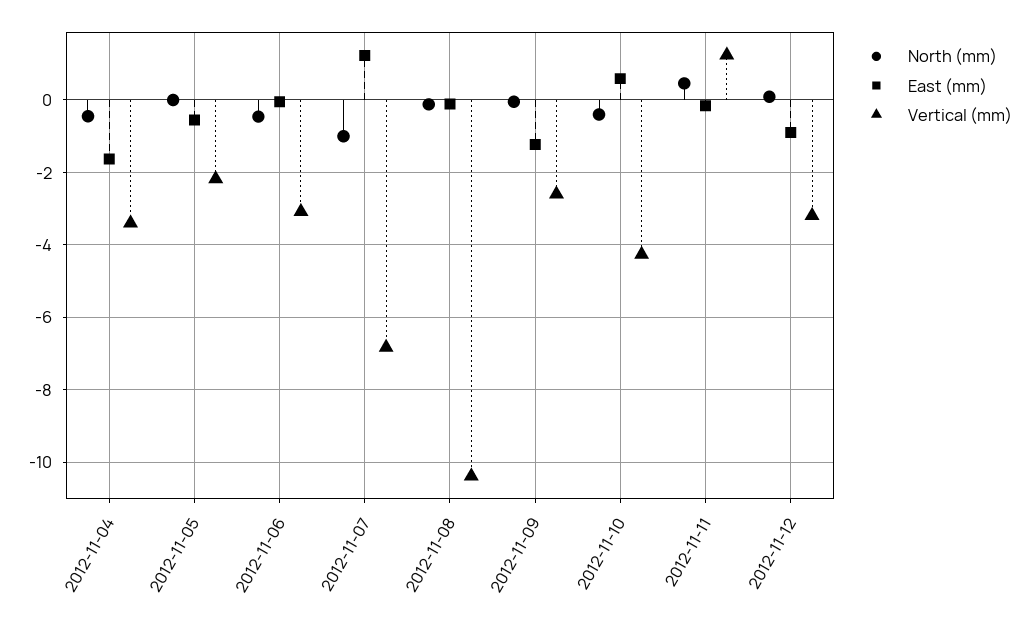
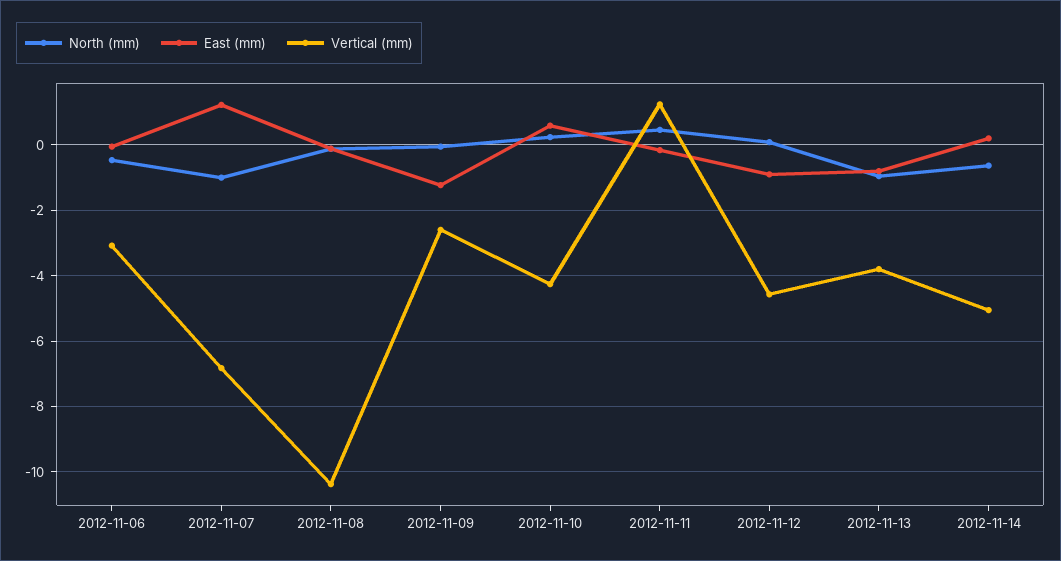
North (mm), 2012-11-04: -0.4 -> none
East (mm), 2012-11-04: -1.6 -> none
Vertical (mm), 2012-11-04: -3.4 -> none
North (mm), 2012-11-05: 0 -> none
East (mm), 2012-11-05: -0.6 -> none
Vertical (mm), 2012-11-05: -2.2 -> none
North (mm), 2012-11-10: -0.4 -> 0.2
Vertical (mm), 2012-11-12: -3.2 -> -4.6
North (mm), 2012-11-13: none -> -1
East (mm), 2012-11-13: none -> -0.8
Vertical (mm), 2012-11-13: none -> -3.8
North (mm), 2012-11-14: none -> -0.6
East (mm), 2012-11-14: none -> 0.2
Vertical (mm), 2012-11-14: none -> -5

